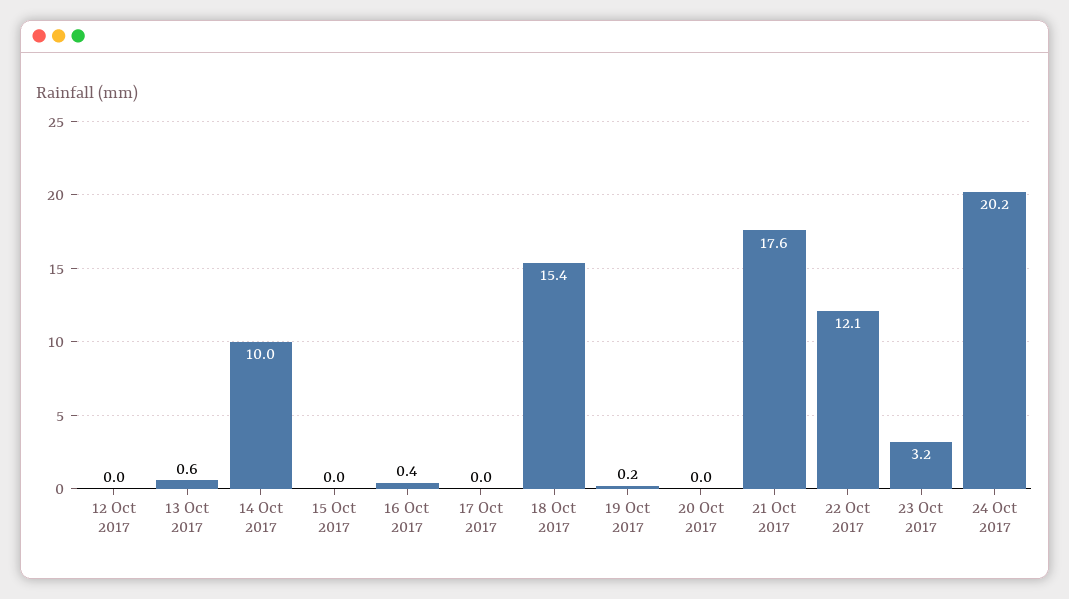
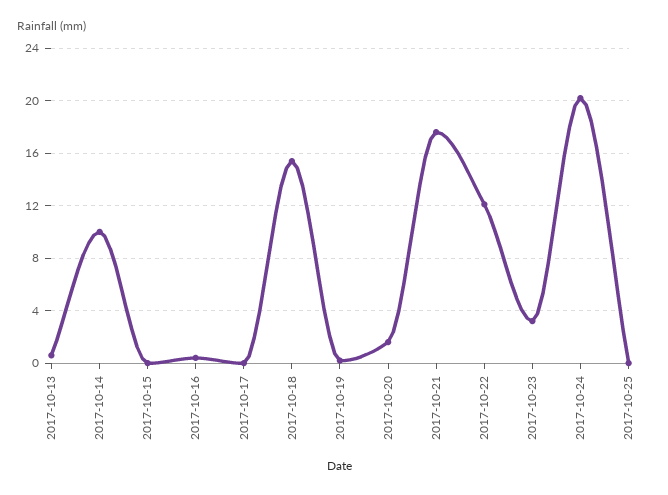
12 Oct 2017: 0 -> none
20 Oct 2017: 0 -> 1.5
2017-10-25: none -> 0

